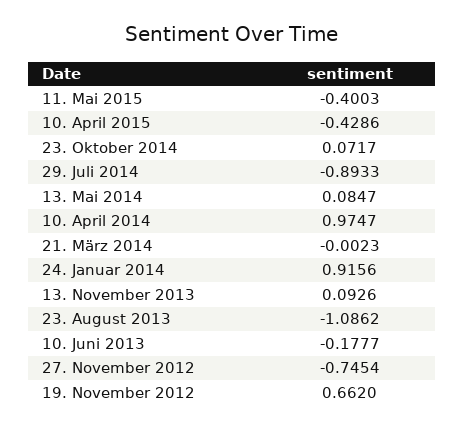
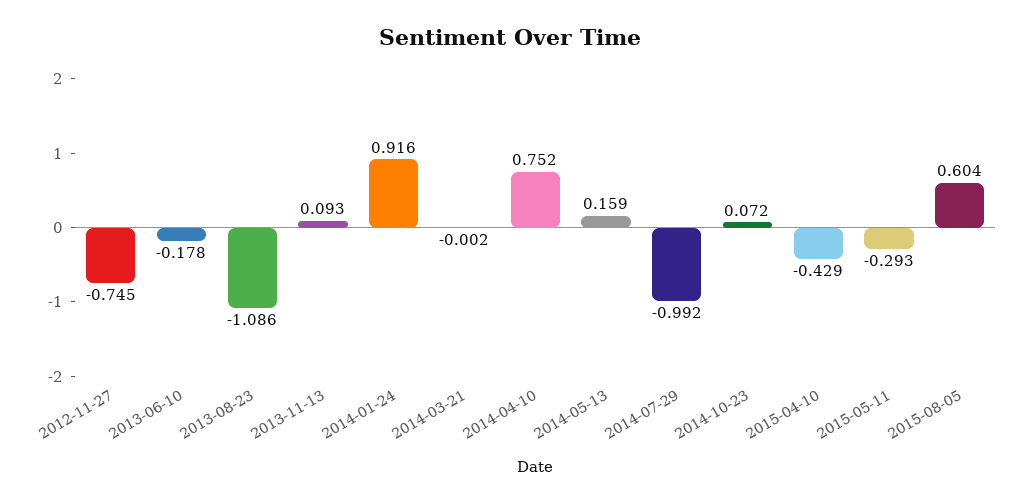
11. Mai 2015: -0.4003 -> -0.293
29. Juli 2014: -0.8933 -> -0.992
13. Mai 2014: 0.0847 -> 0.159
10. April 2014: 0.9747 -> 0.752
19. November 2012: 0.662 -> none
2015-08-05: none -> 0.604

